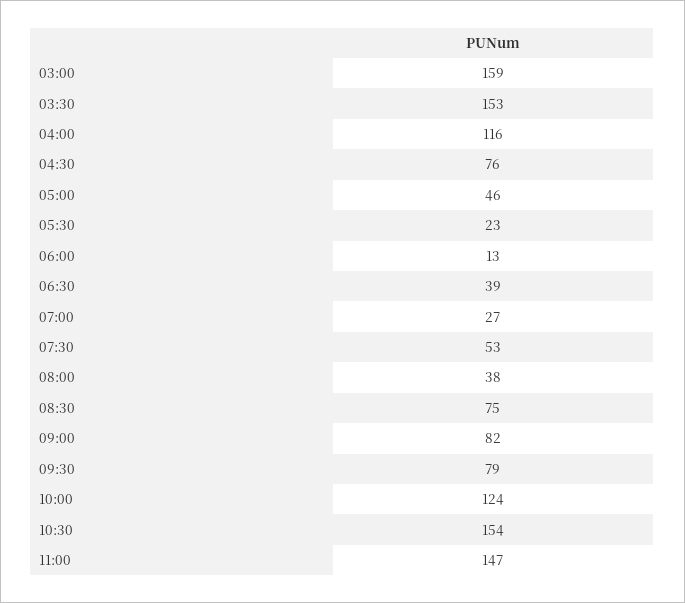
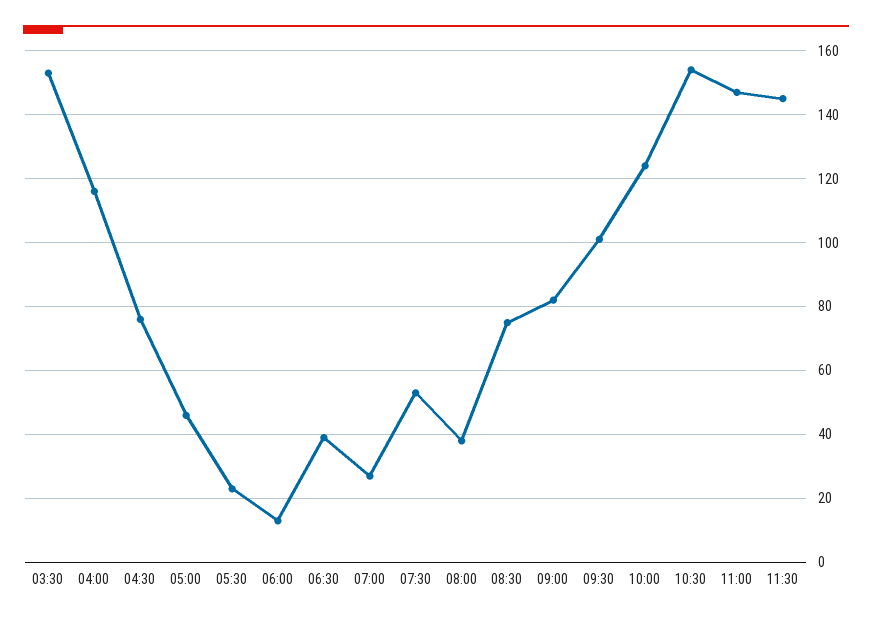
03:00: 159 -> none
09:30: 79 -> 100
11:30: none -> 145

